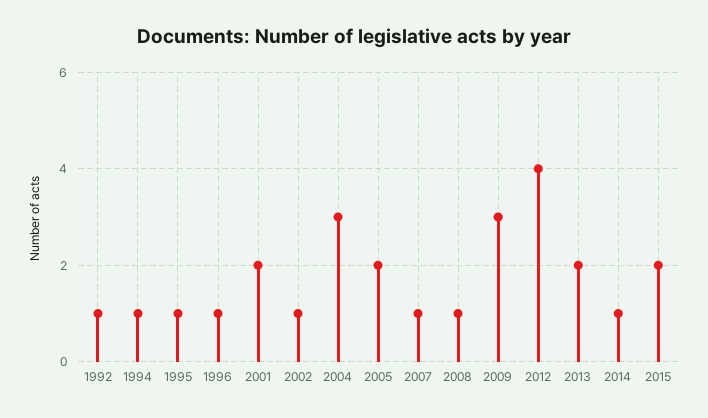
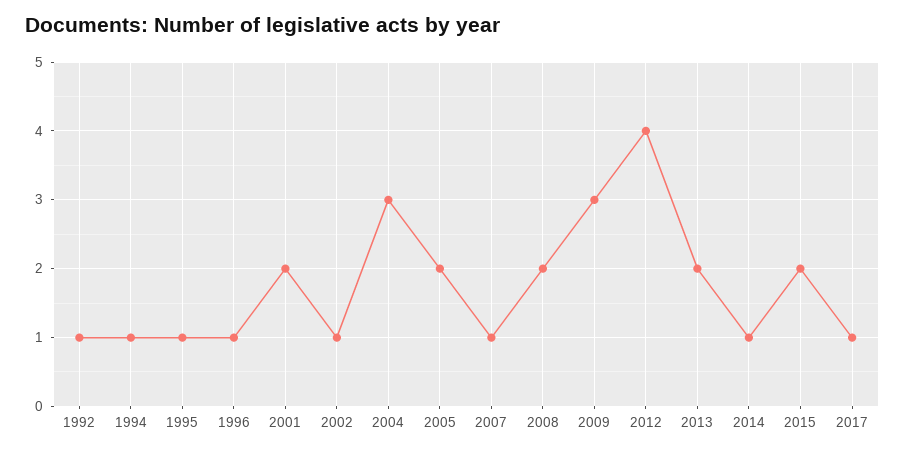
2008: 1 -> 2
2017: none -> 1

